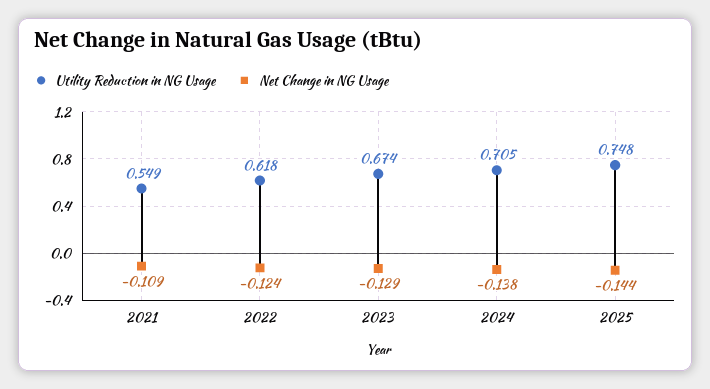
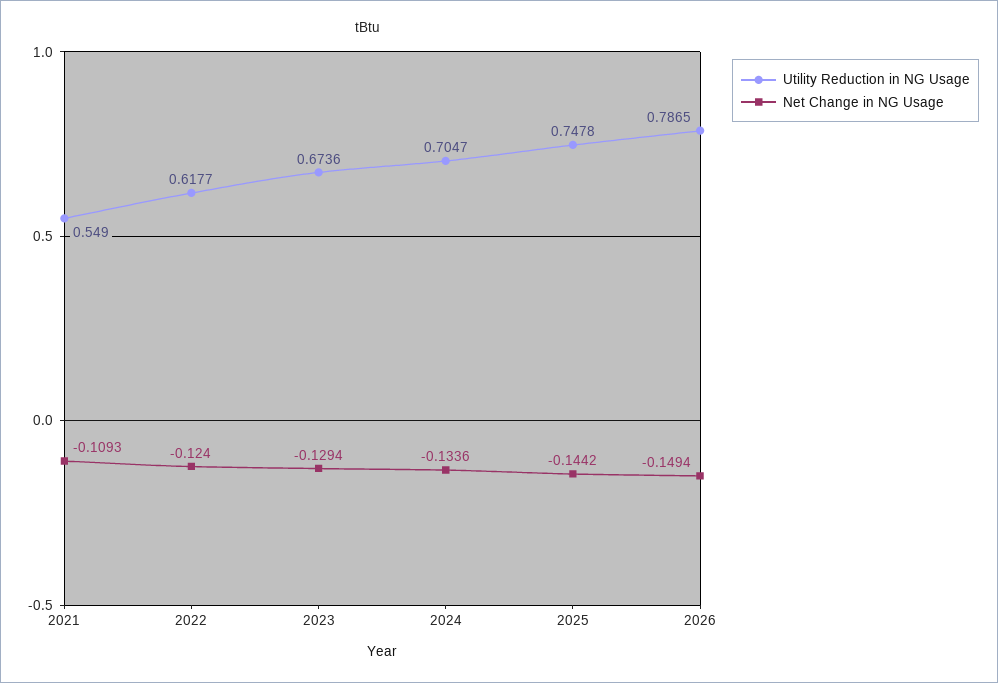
Net Change in NG Usage, 2024: -0.138 -> -0.1336
Utility Reduction in NG Usage, 2026: none -> 0.7865
Net Change in NG Usage, 2026: none -> -0.1494

